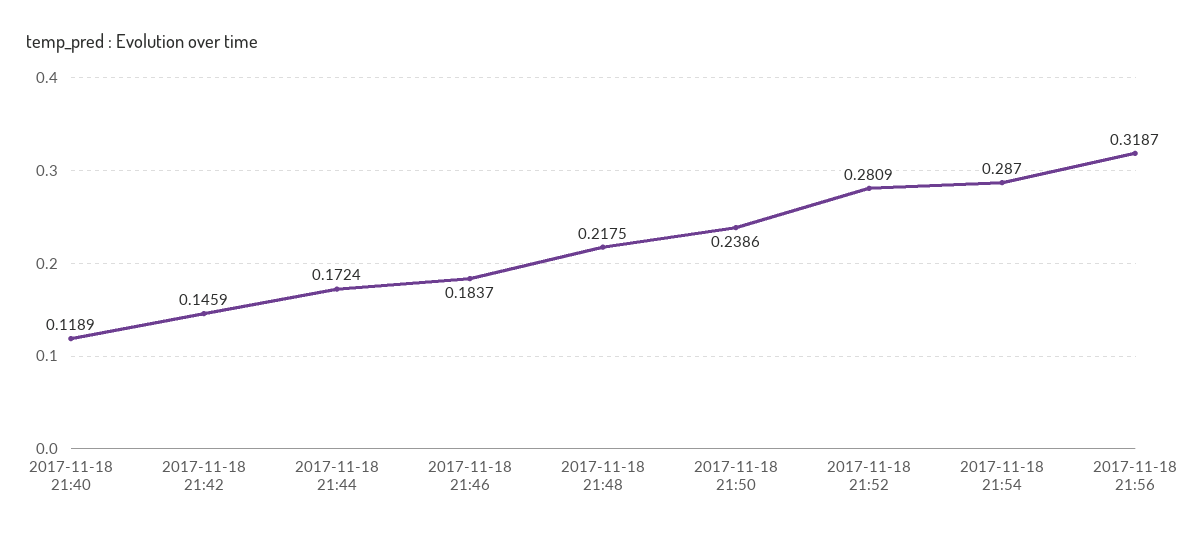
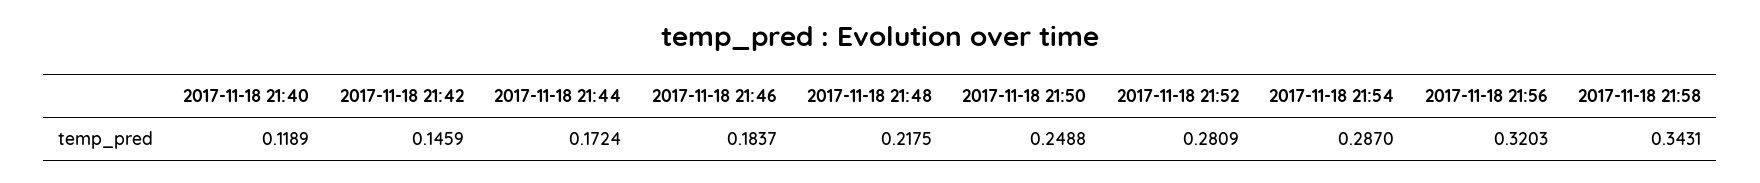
2017-11-18 21:50: 0.2386 -> 0.2488
2017-11-18 21:56: 0.3187 -> 0.3203
2017-11-18 21:58: none -> 0.3431

